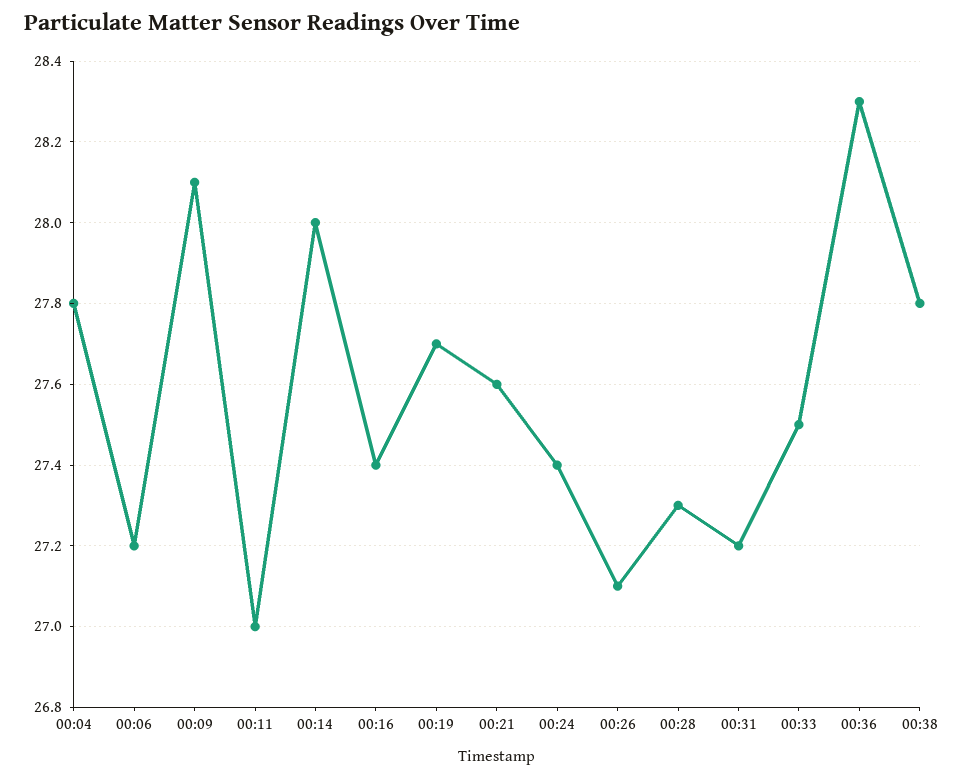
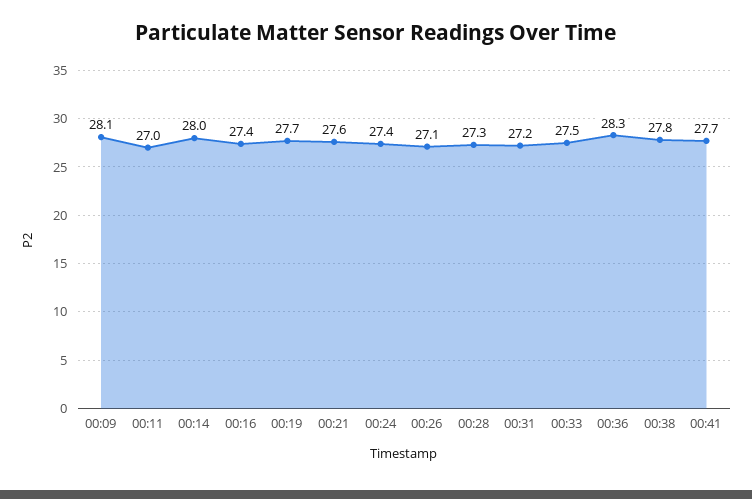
00:04: 27.8 -> none
00:06: 27.2 -> none
00:41: none -> 27.7

